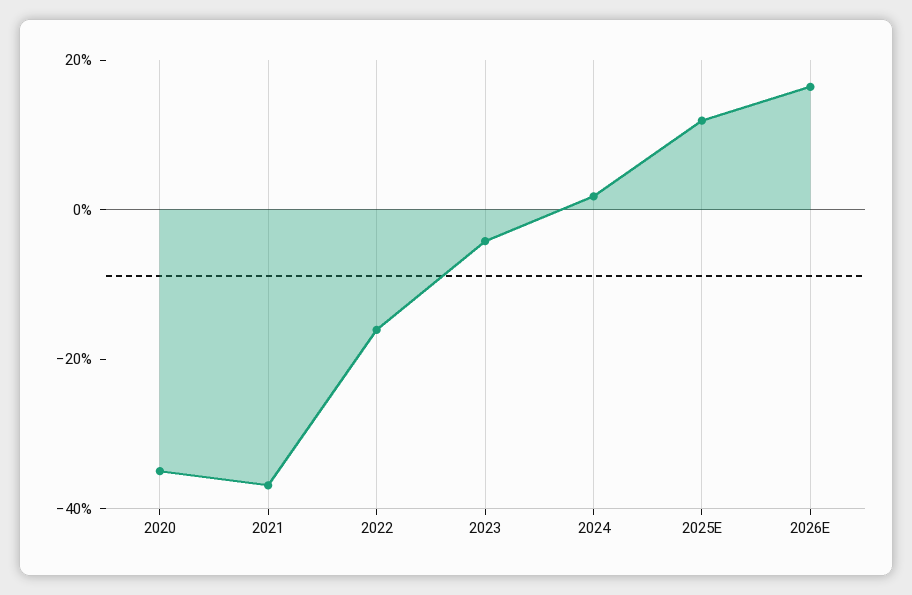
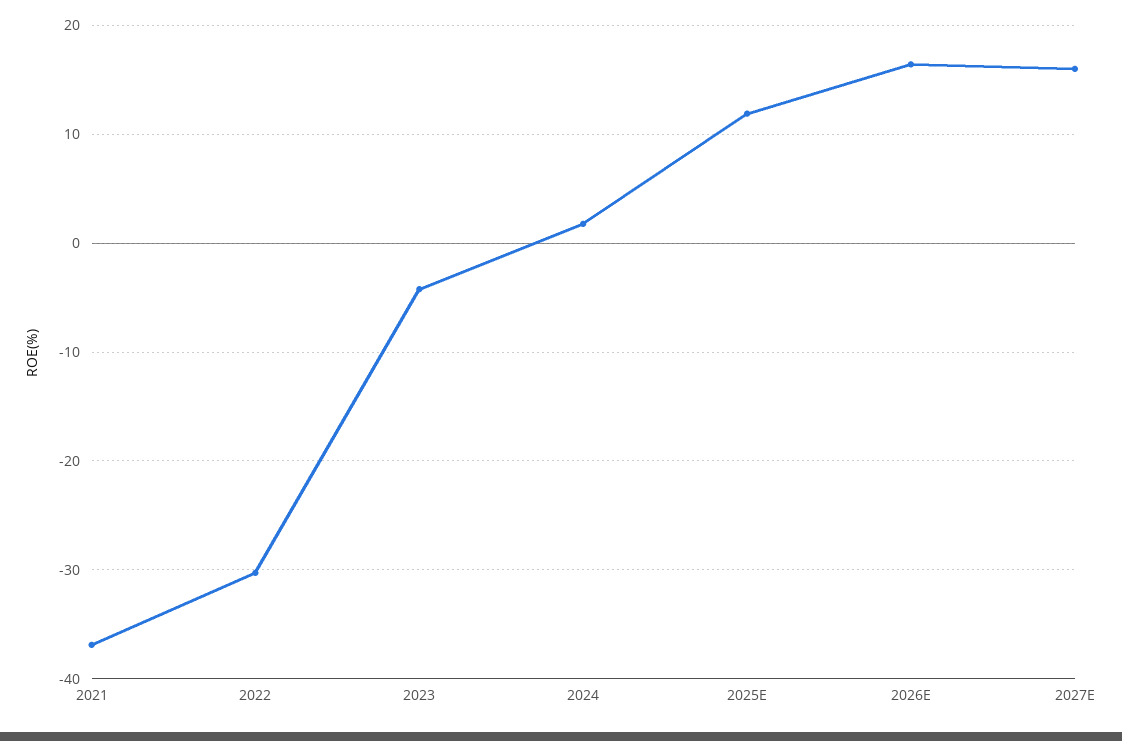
2020: -35 -> none
2022: -15 -> -30
2027E: none -> 16

